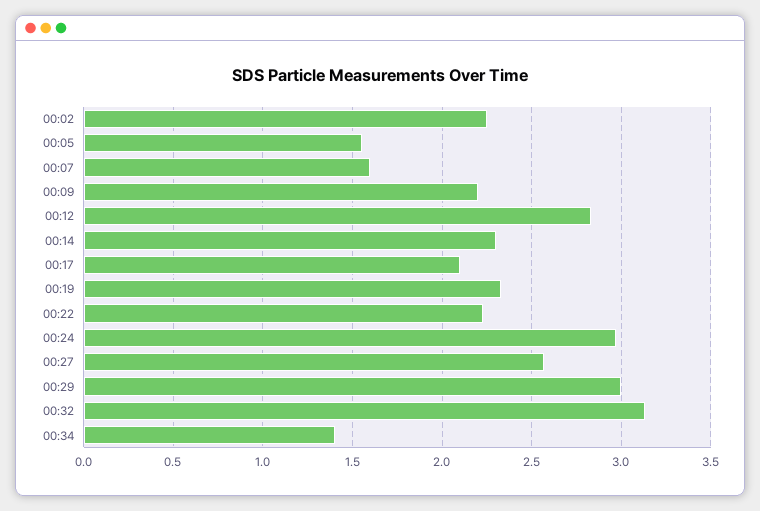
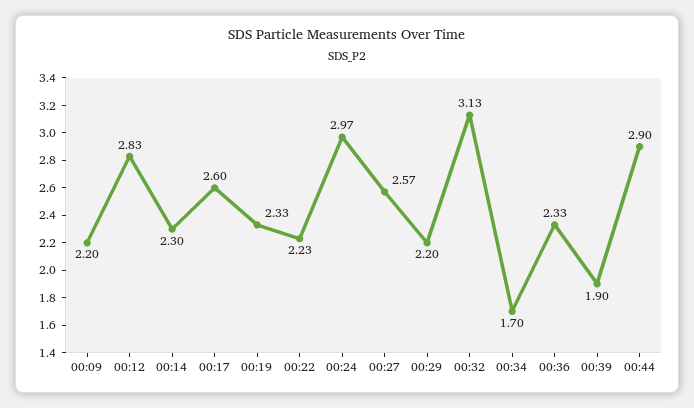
00:02: 2.25 -> none
00:05: 1.55 -> none
00:07: 1.6 -> none
00:17: 2.1 -> 2.6
00:29: 3 -> 2.2
00:34: 1.4 -> 1.7
00:36: none -> 2.33
00:39: none -> 1.9
00:44: none -> 2.9

